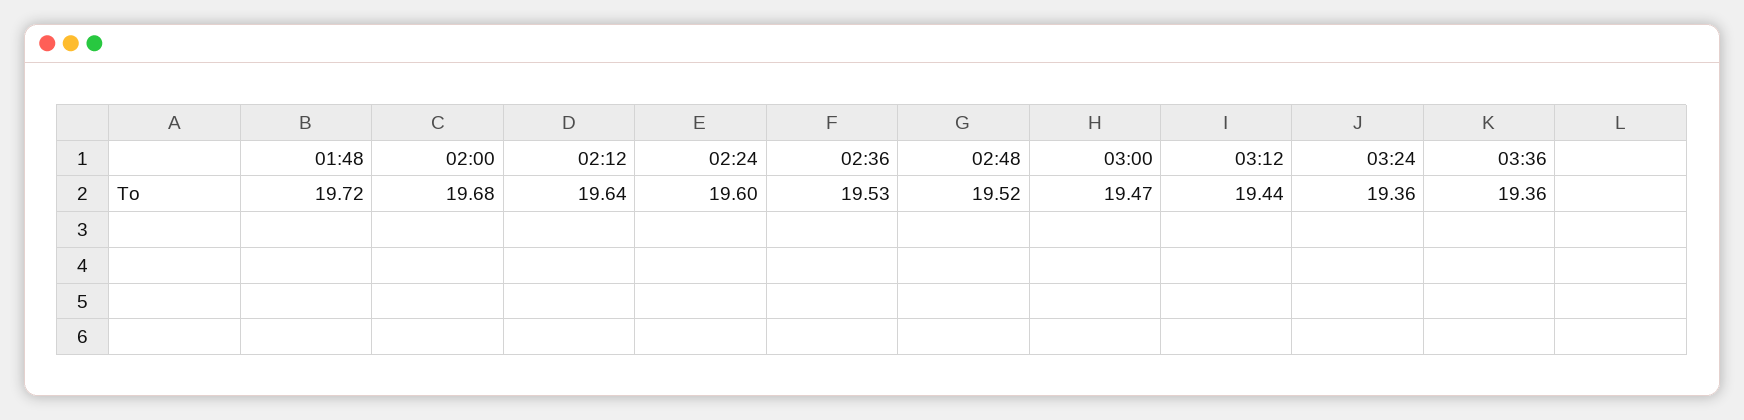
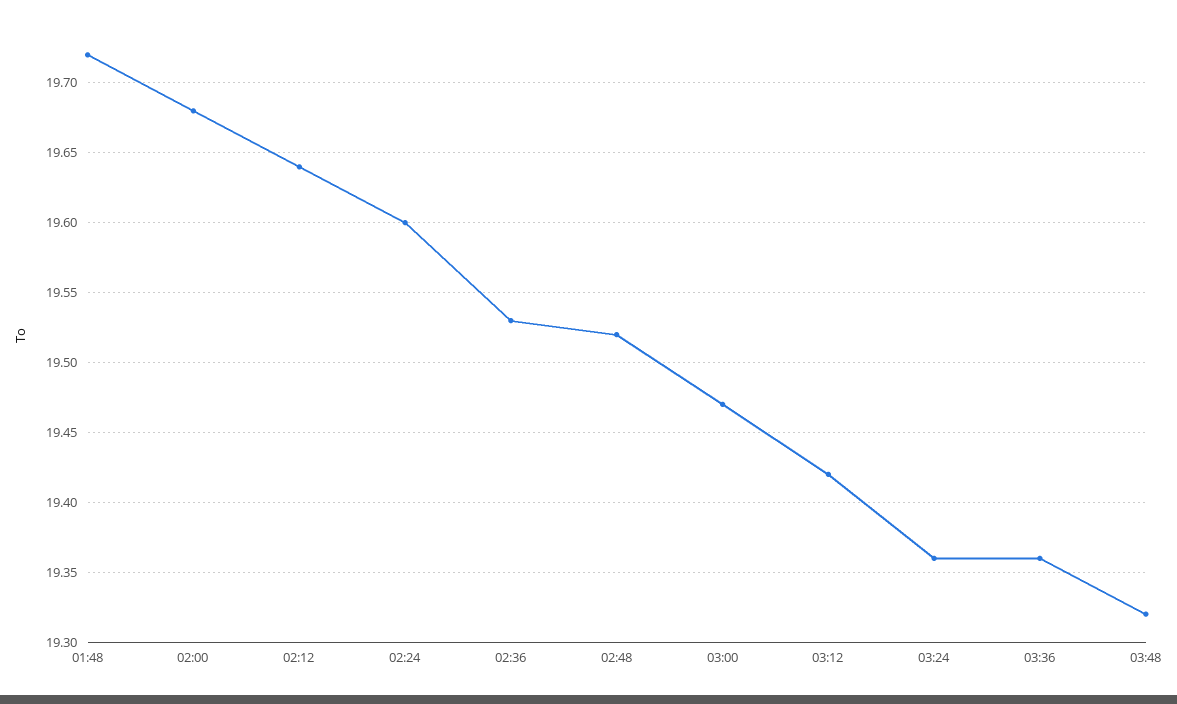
03:12: 19.44 -> 19.42
03:48: none -> 19.32

